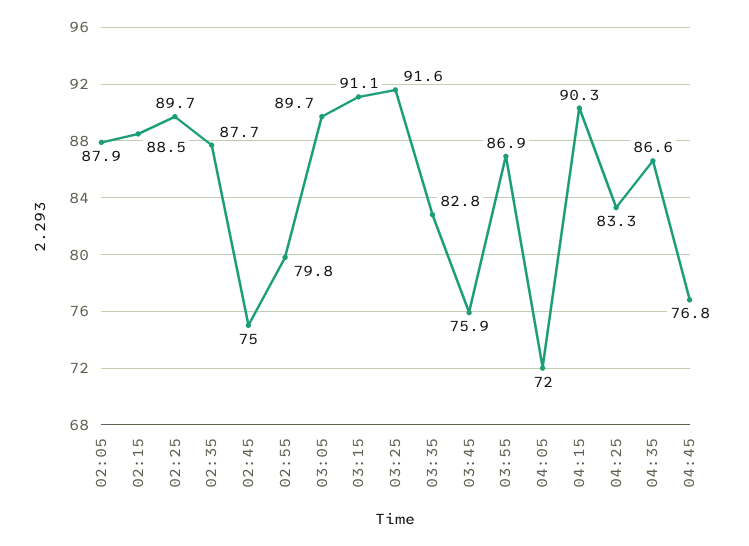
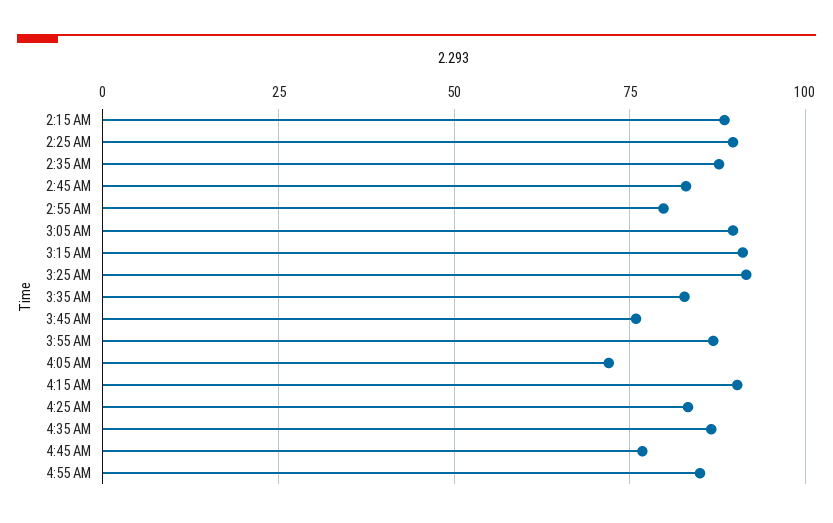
02:05: 87.9 -> none
02:45: 75 -> 82.5
4:55 AM: none -> 85

